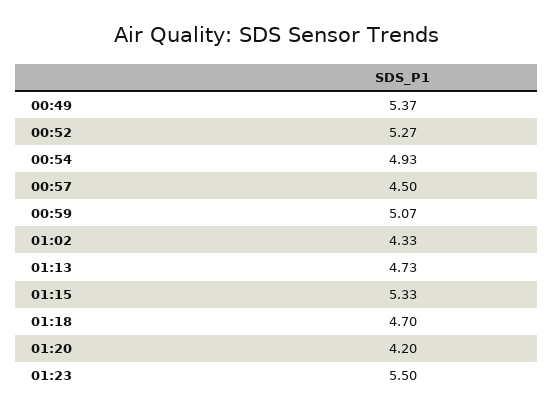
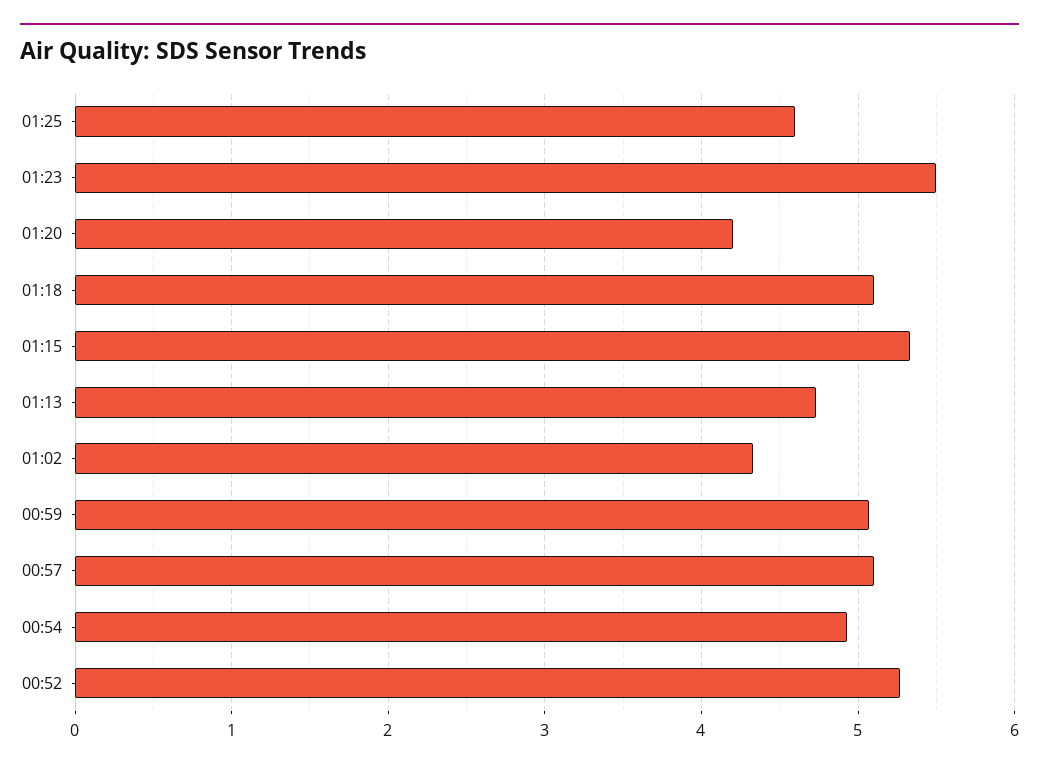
00:49: 5.37 -> none
00:57: 4.5 -> 5.1
01:18: 4.7 -> 5.1
01:25: none -> 4.6

